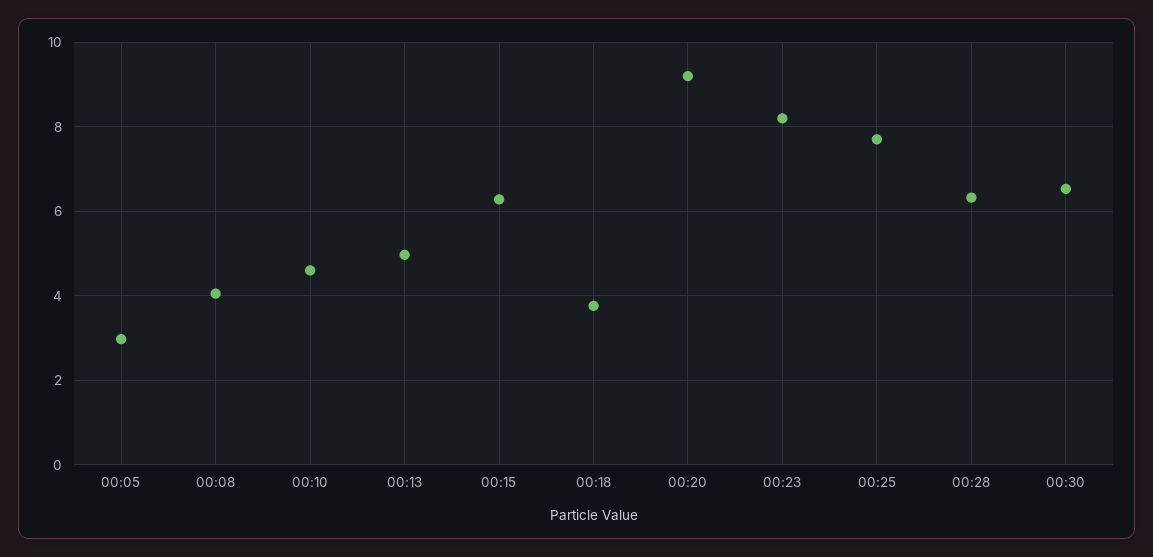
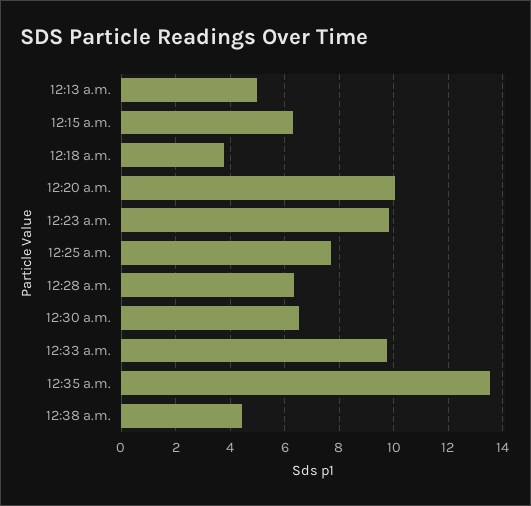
00:05: 3 -> none
00:08: 4 -> none
00:10: 4.6 -> none
00:20: 9.2 -> 10
00:23: 8.2 -> 9.75
12:33 a.m.: none -> 9.75
12:35 a.m.: none -> 13.5
12:38 a.m.: none -> 4.5

